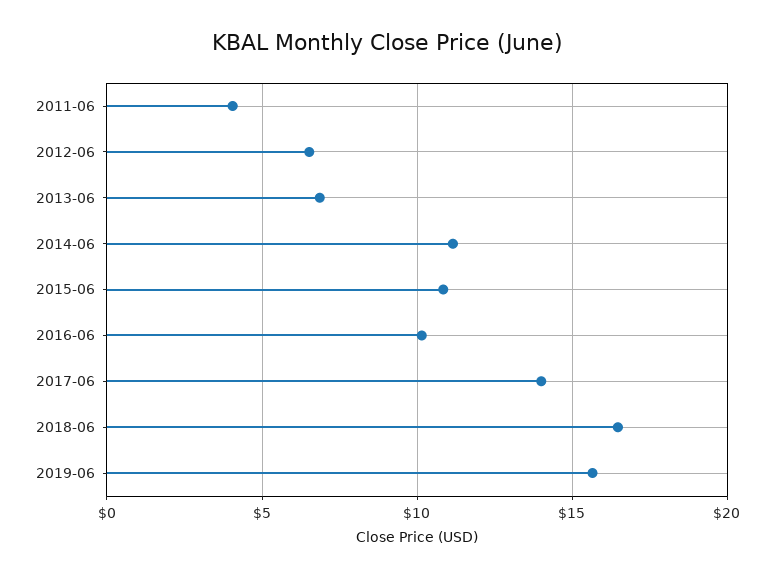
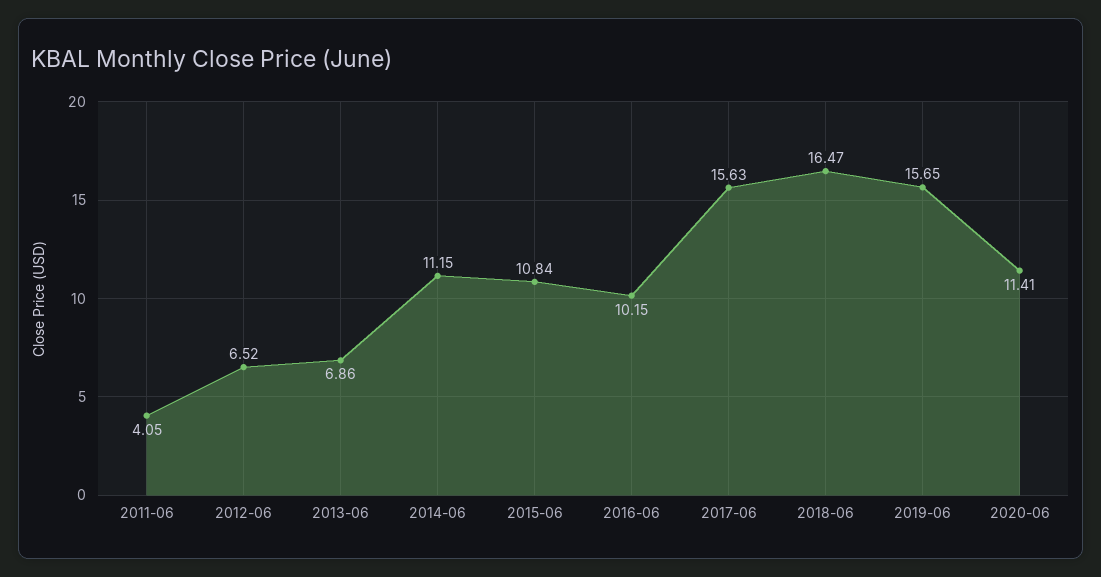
2017-06: 14 -> 15.63
2020-06: none -> 11.41

